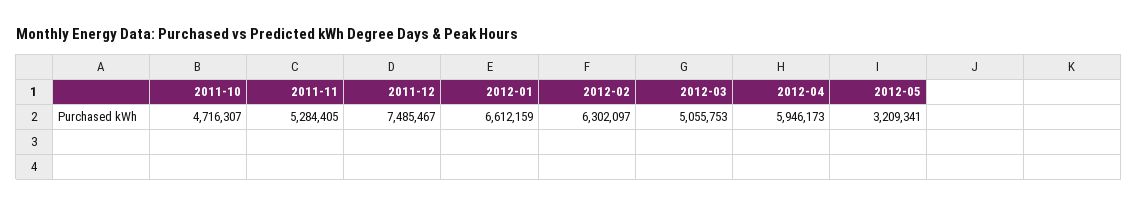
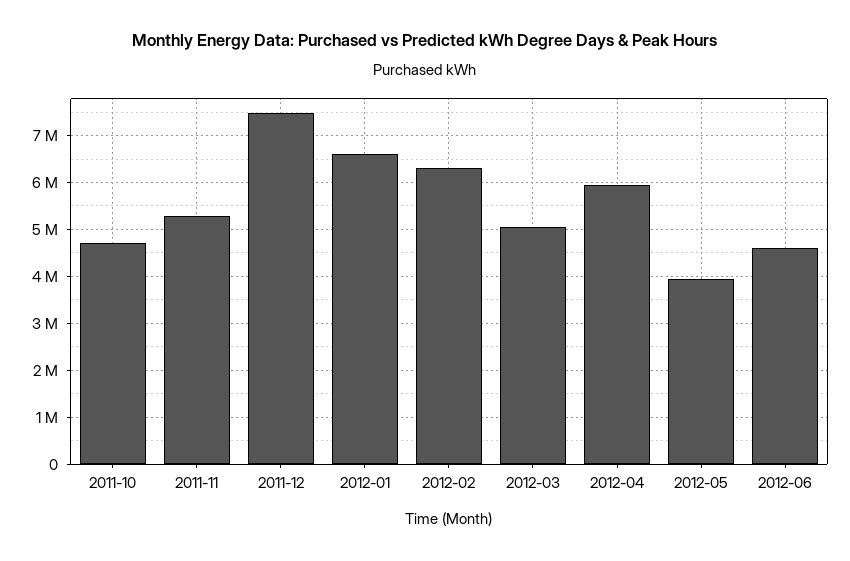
2012-05: 3209341 -> 4000000
2012-06: none -> 4600000

